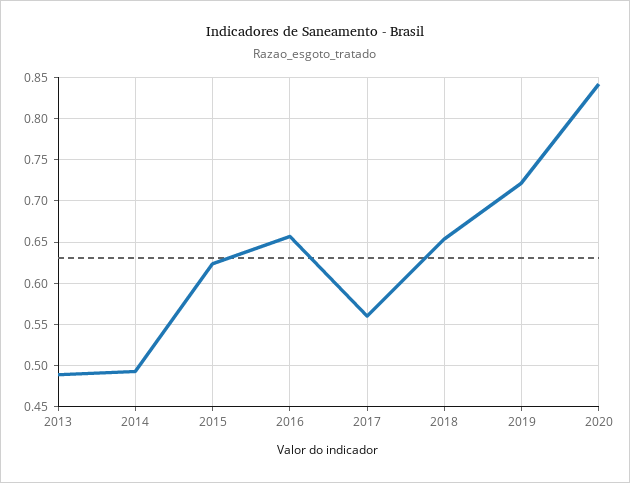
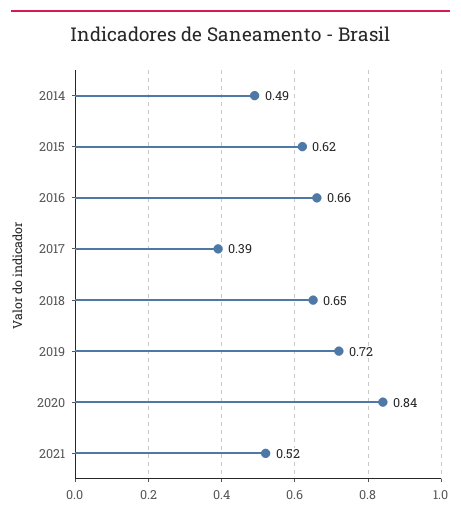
2013: 0.49 -> none
2017: 0.56 -> 0.39
2021: none -> 0.52

